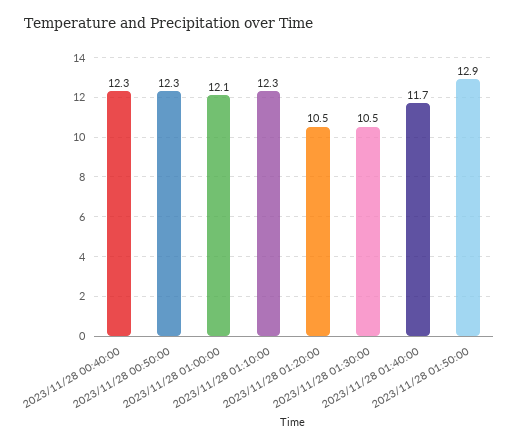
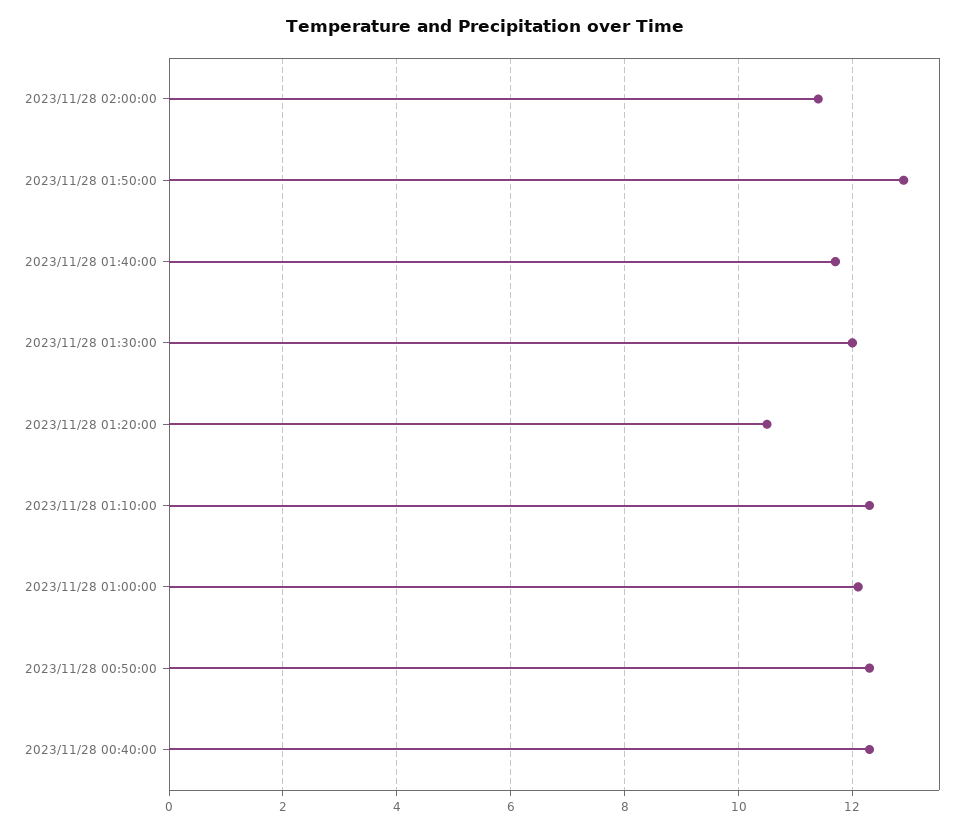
2023/11/28 01:30:00: 10.5 -> 12
2023/11/28 02:00:00: none -> 11.5

